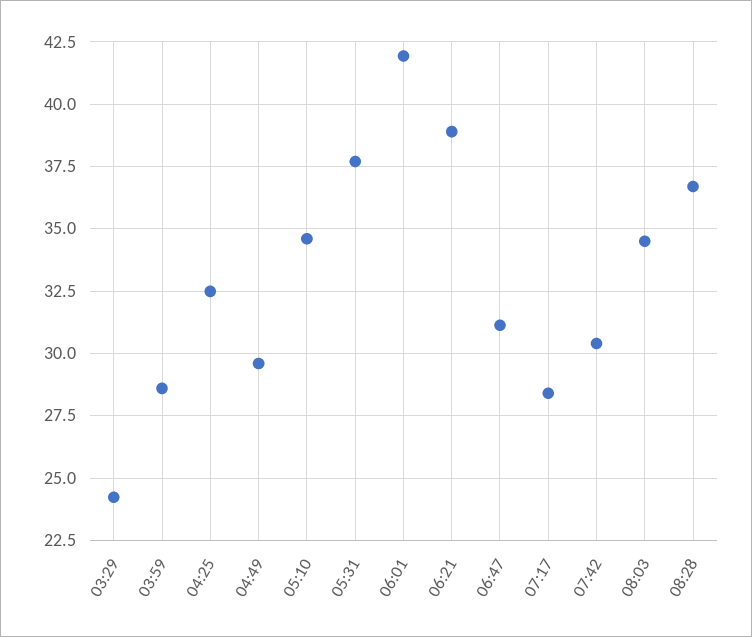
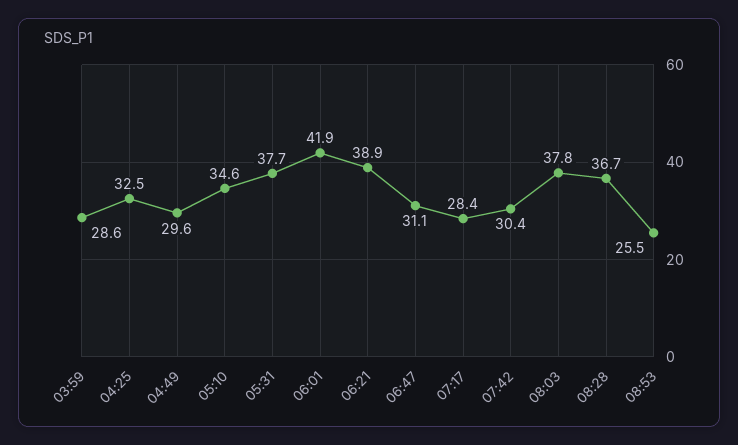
03:29: 24.25 -> none
08:03: 34.5 -> 37.8
08:53: none -> 25.5

